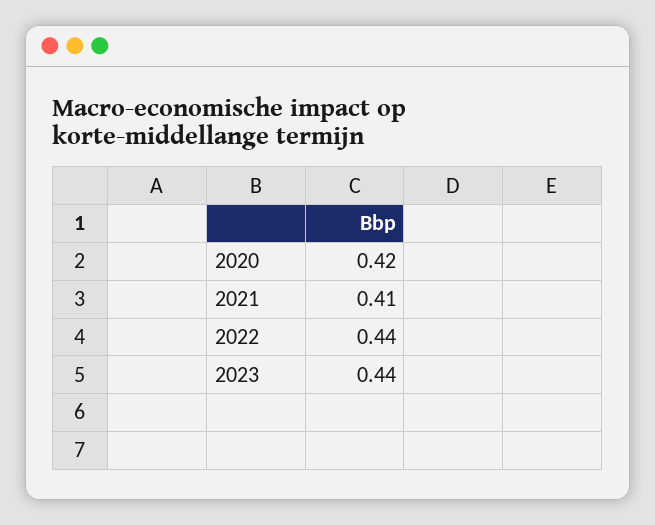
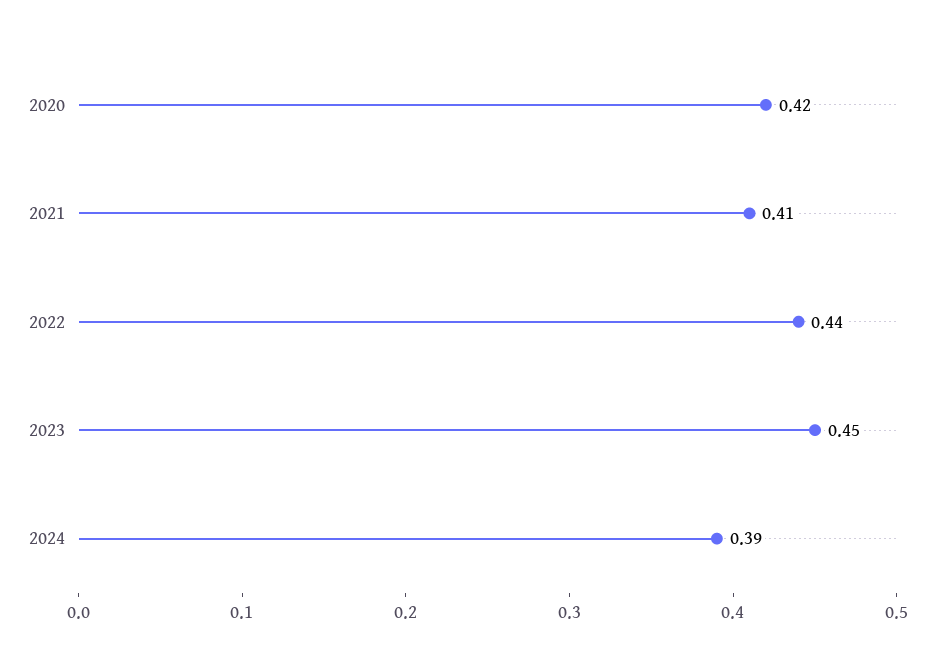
2023: 0.44 -> 0.45
2024: none -> 0.39

